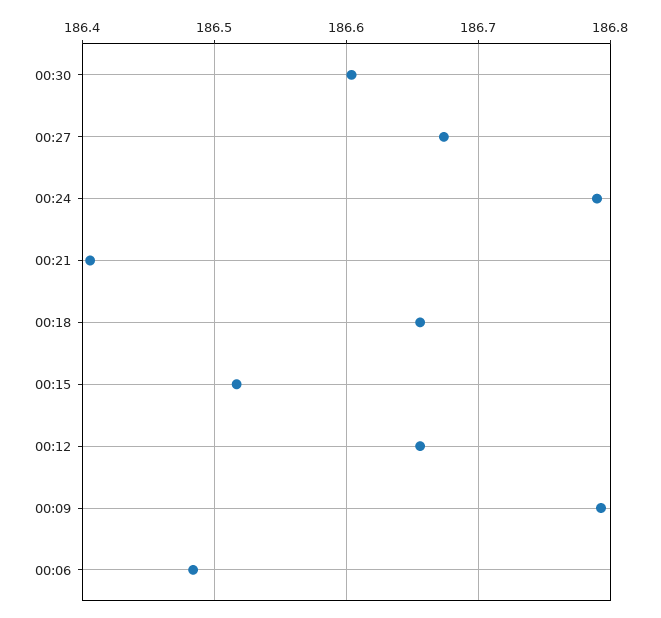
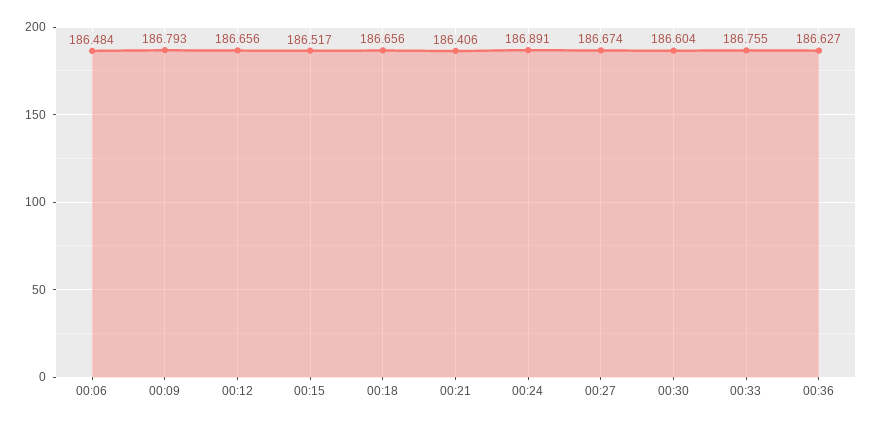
00:24: 186.79 -> 186.891
00:33: none -> 186.755
00:36: none -> 186.627

